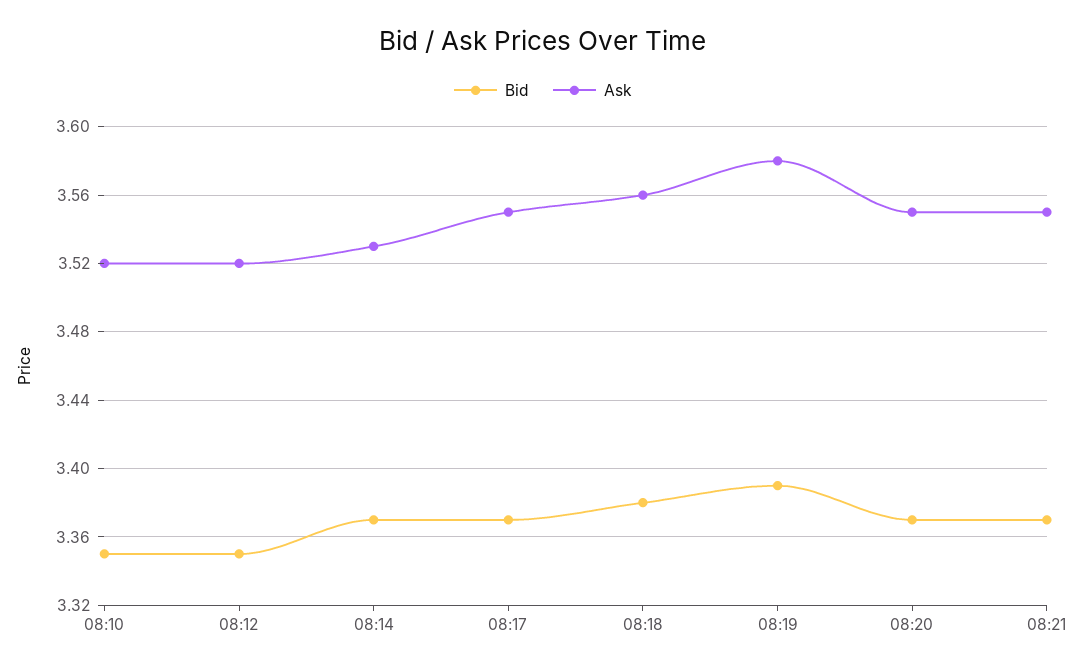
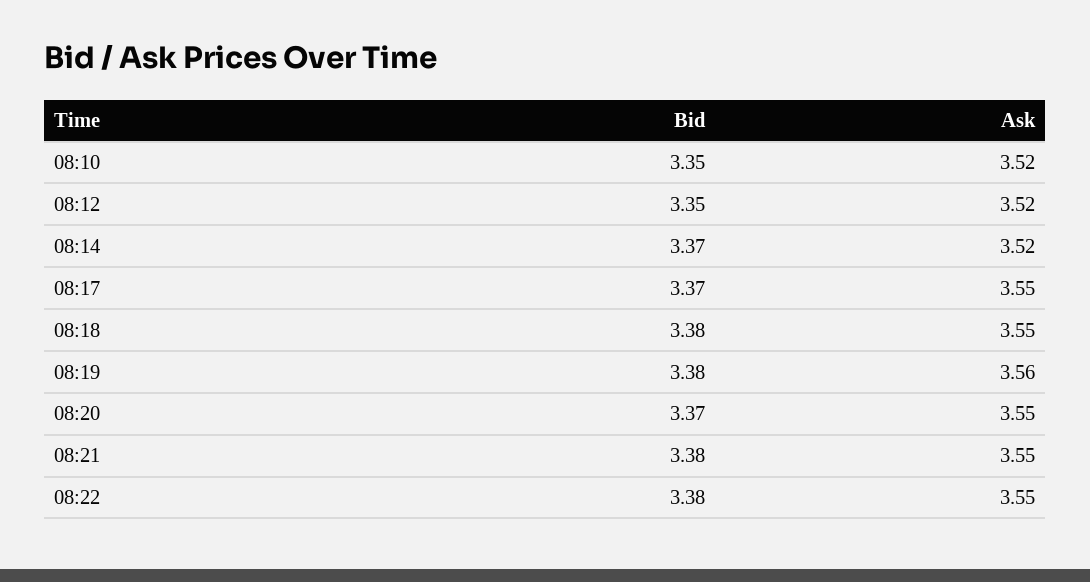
Ask, 08:14: 3.53 -> 3.52
Ask, 08:18: 3.56 -> 3.55
Bid, 08:19: 3.39 -> 3.38
Ask, 08:19: 3.58 -> 3.56
Bid, 08:21: 3.37 -> 3.38
Bid, 08:22: none -> 3.38
Ask, 08:22: none -> 3.55

